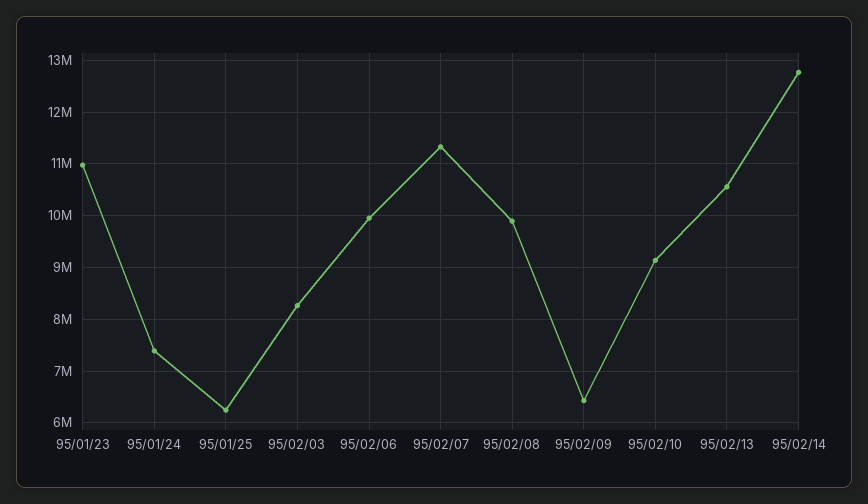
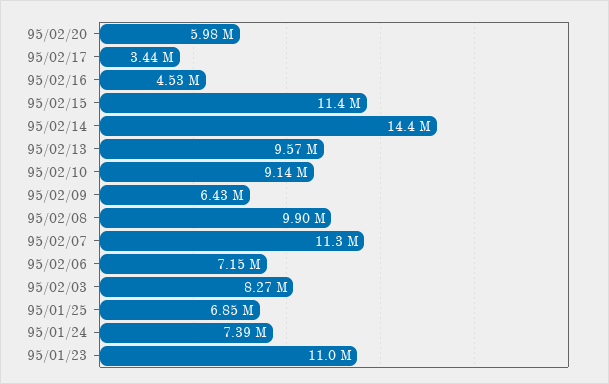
95/01/25: 6200000 -> 6850000
95/02/06: 10000000 -> 7150000
95/02/13: 10600000 -> 9570000
95/02/14: 12800000 -> 14400000
95/02/20: none -> 5980000
95/02/17: none -> 3440000
95/02/16: none -> 4530000
95/02/15: none -> 11400000

